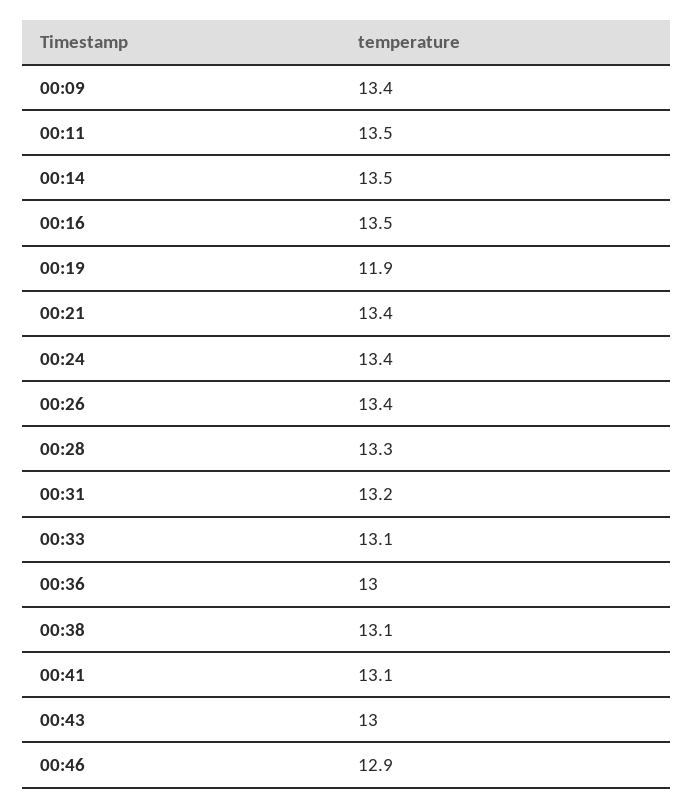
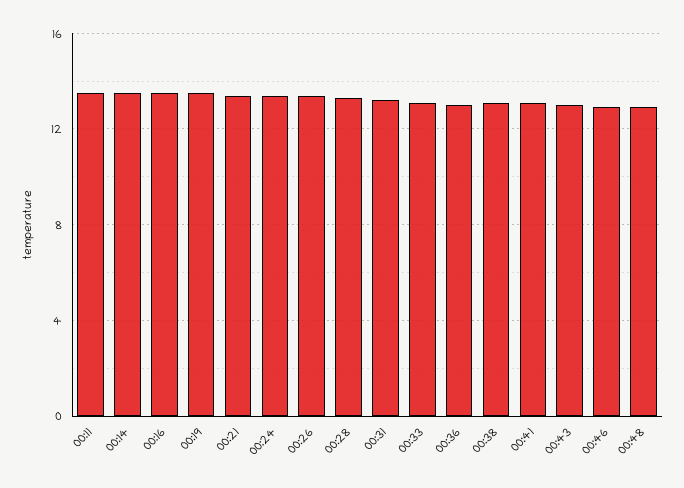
00:09: 13.4 -> none
00:19: 11.9 -> 13.5
00:48: none -> 13

